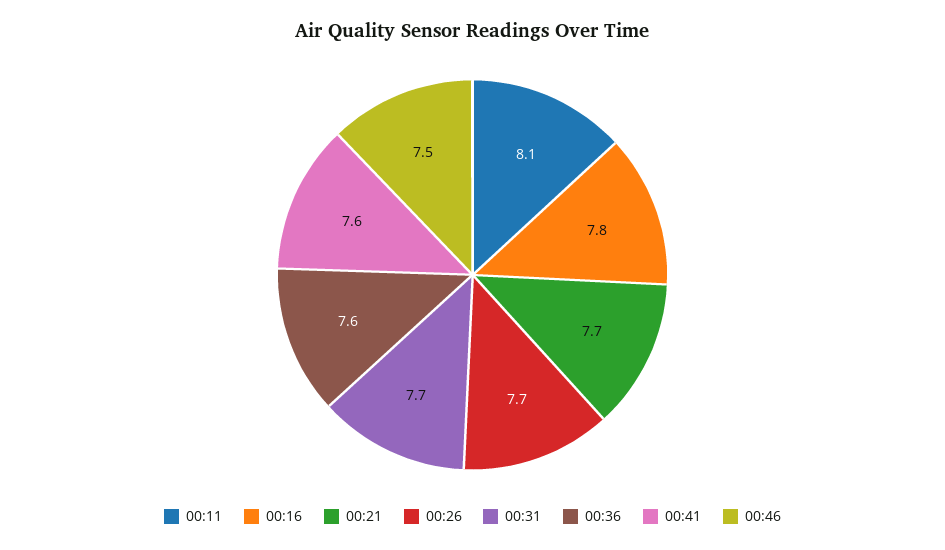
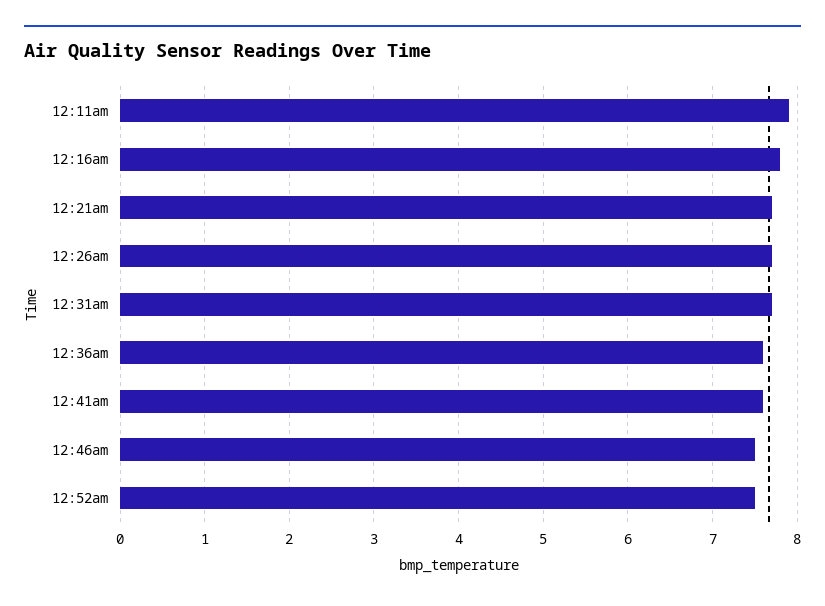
00:11: 8.1 -> 7.9
12:52am: none -> 7.5

